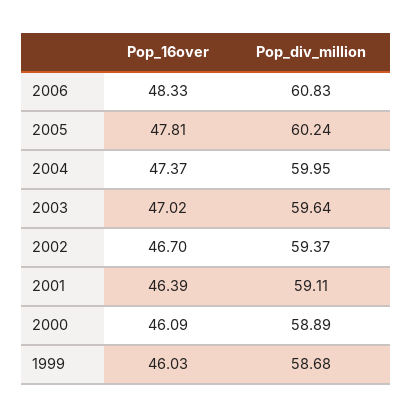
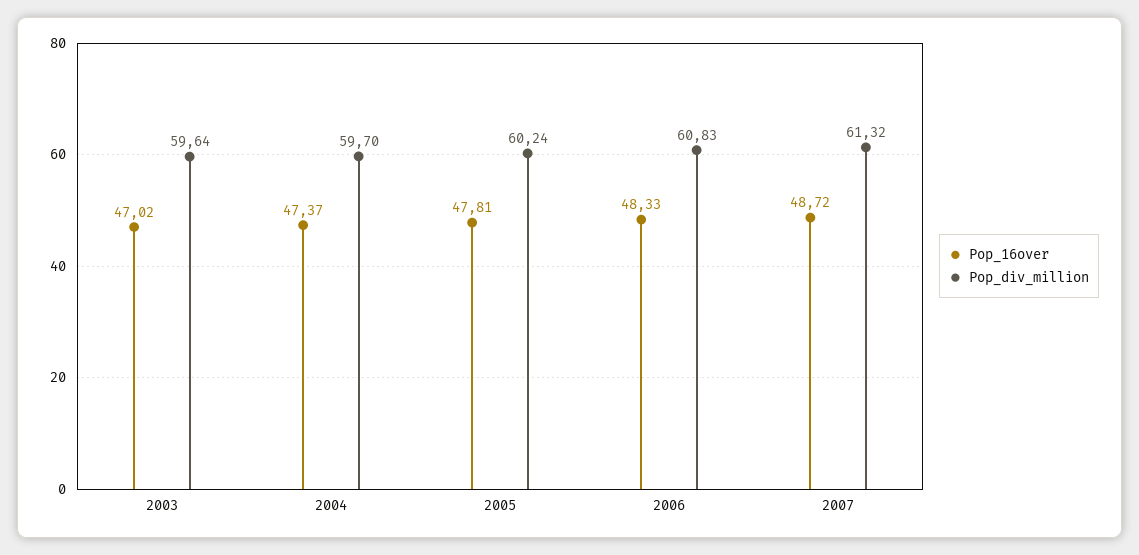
Pop_div_million, 2004: 59.95 -> 59.7
Pop_16over, 2002: 46.7 -> none
Pop_div_million, 2002: 59.37 -> none
Pop_16over, 2001: 46.39 -> none
Pop_div_million, 2001: 59.11 -> none
Pop_16over, 2000: 46.09 -> none
Pop_div_million, 2000: 58.89 -> none
Pop_16over, 1999: 46.03 -> none
Pop_div_million, 1999: 58.68 -> none
Pop_16over, 2007: none -> 48.72
Pop_div_million, 2007: none -> 61.32

